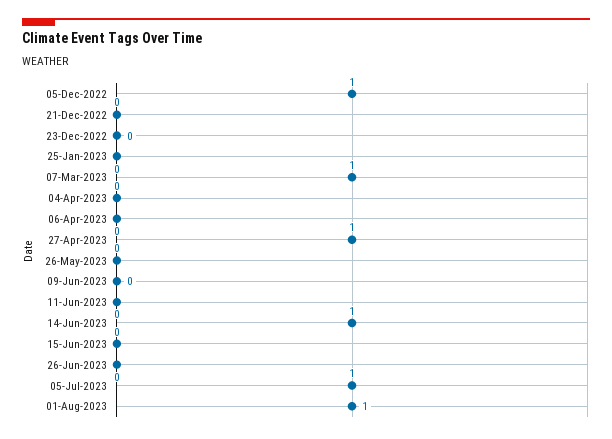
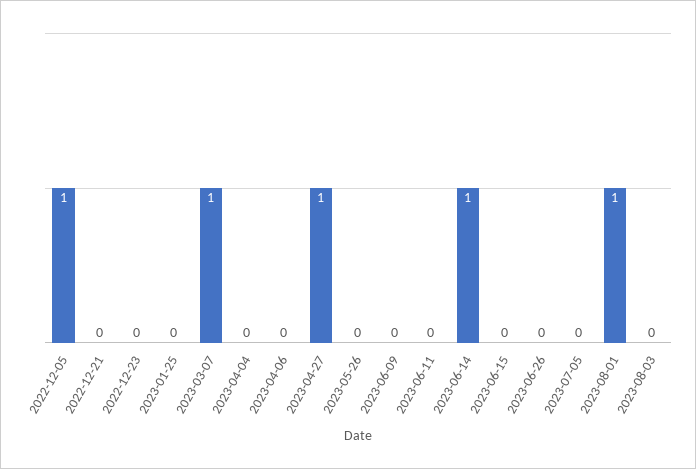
05-Jul-2023: 1 -> 0
2023-08-03: none -> 0

